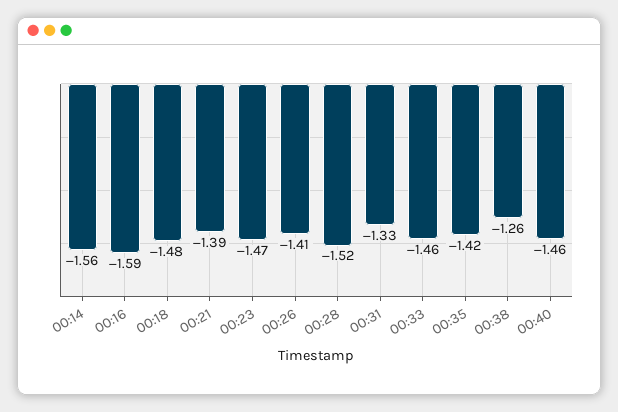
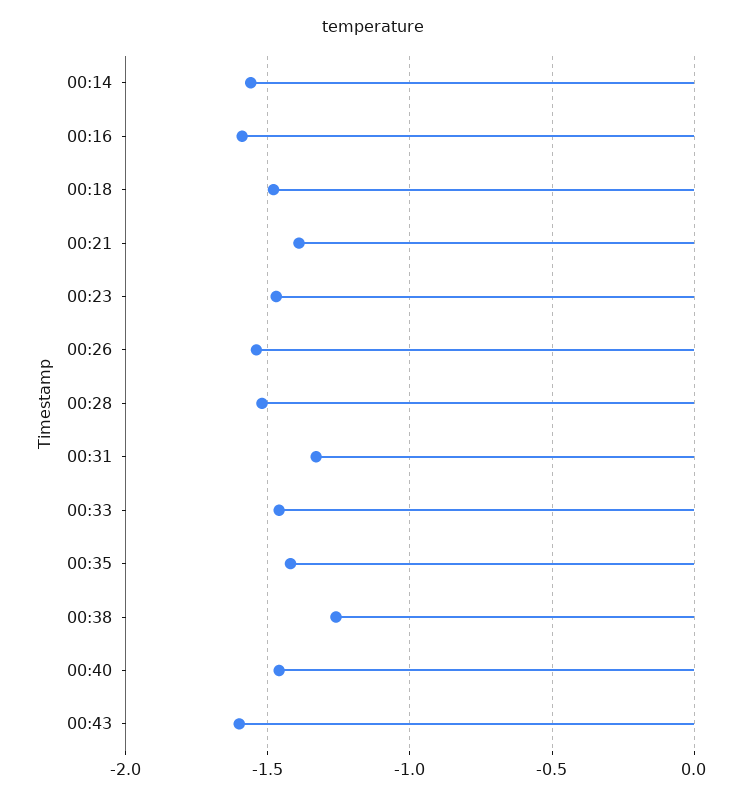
00:26: -1.41 -> -1.55
00:43: none -> -1.6

